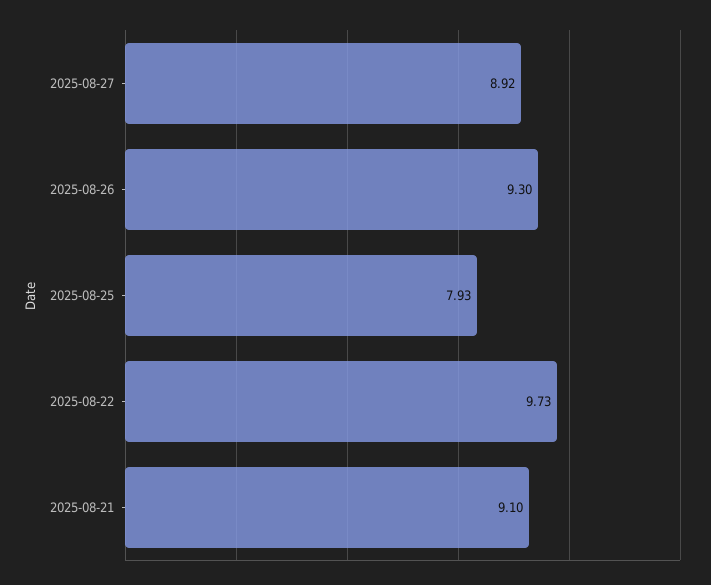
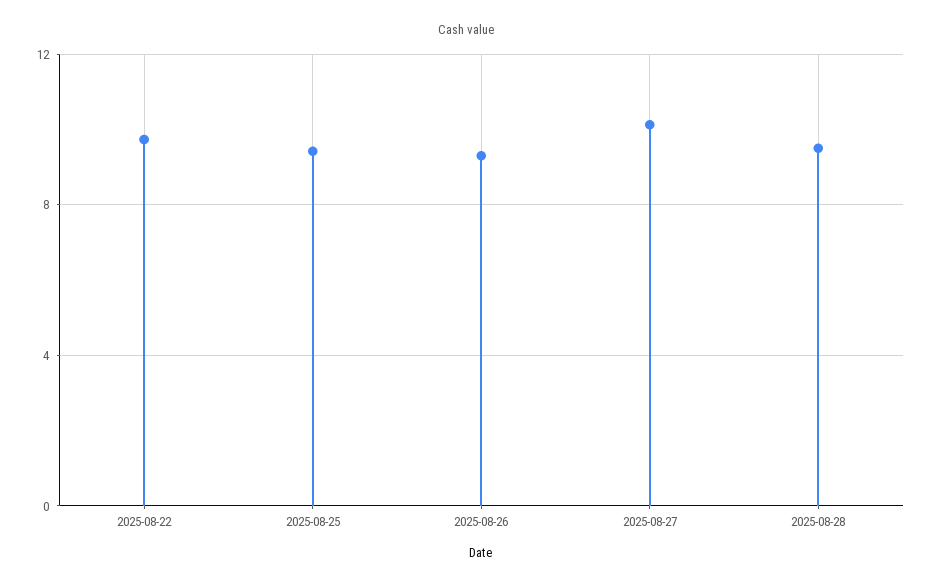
2025-08-27: 8.92 -> 10
2025-08-25: 7.93 -> 9.5
2025-08-21: 9.1 -> none
2025-08-28: none -> 9.5

